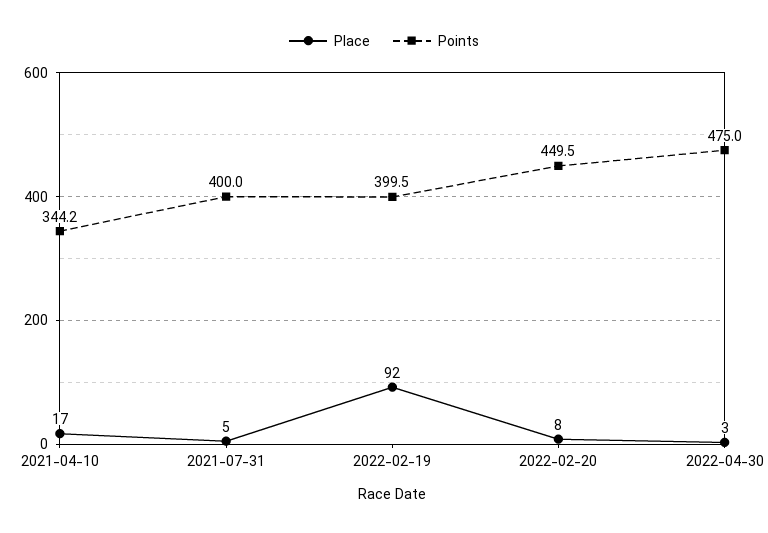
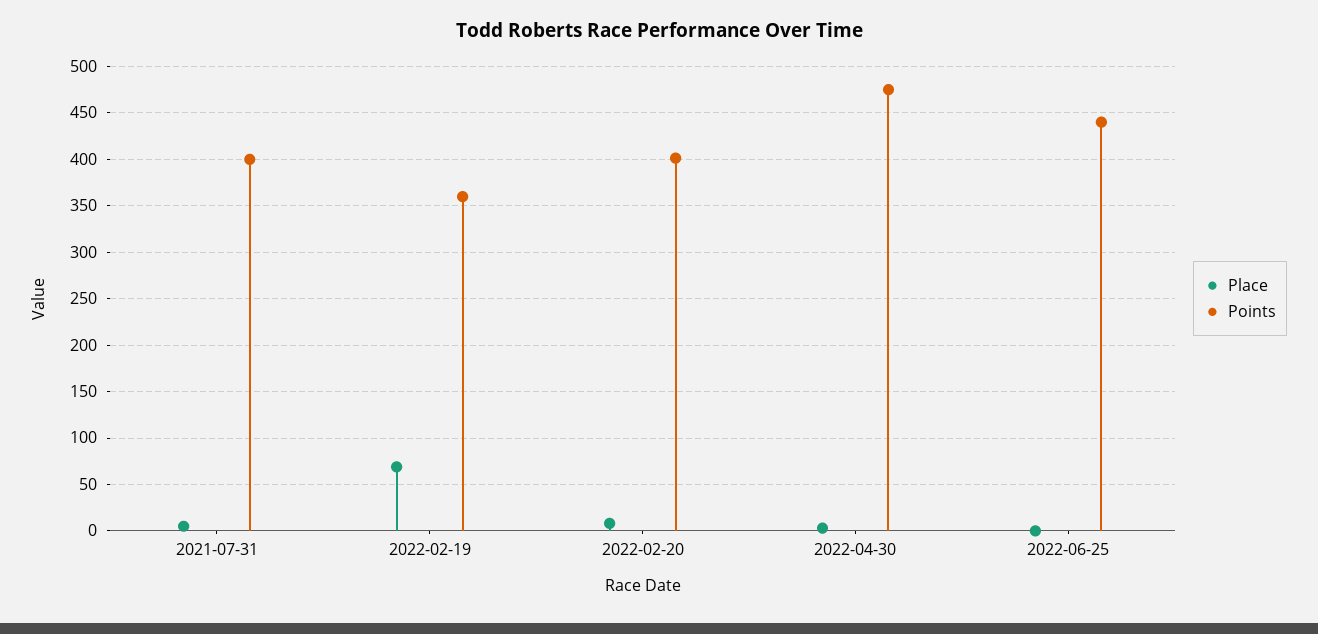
Place, 2021-04-10: 17 -> none
Points, 2021-04-10: 344.2 -> none
Place, 2022-02-19: 92 -> 70
Points, 2022-02-19: 399.5 -> 360
Points, 2022-02-20: 449.5 -> 400
Place, 2022-06-25: none -> 0
Points, 2022-06-25: none -> 440

